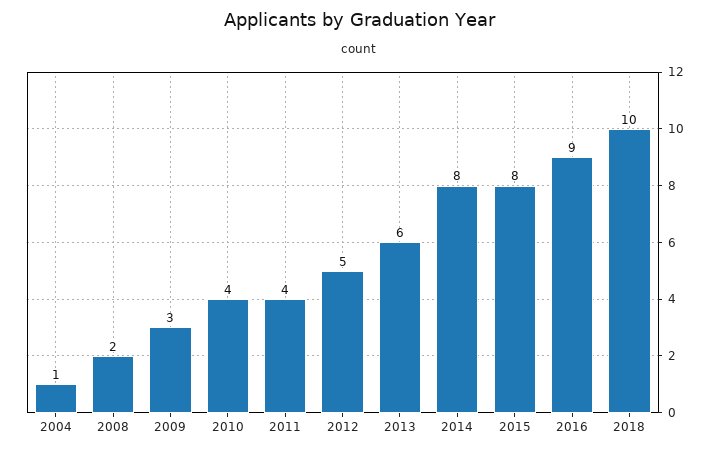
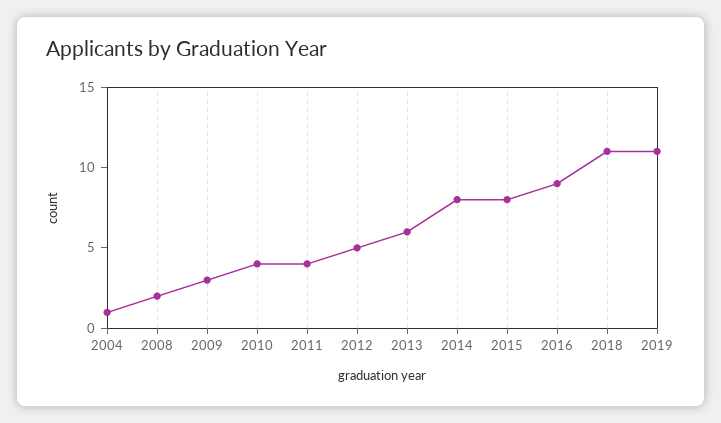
2018: 10 -> 11
2019: none -> 11

